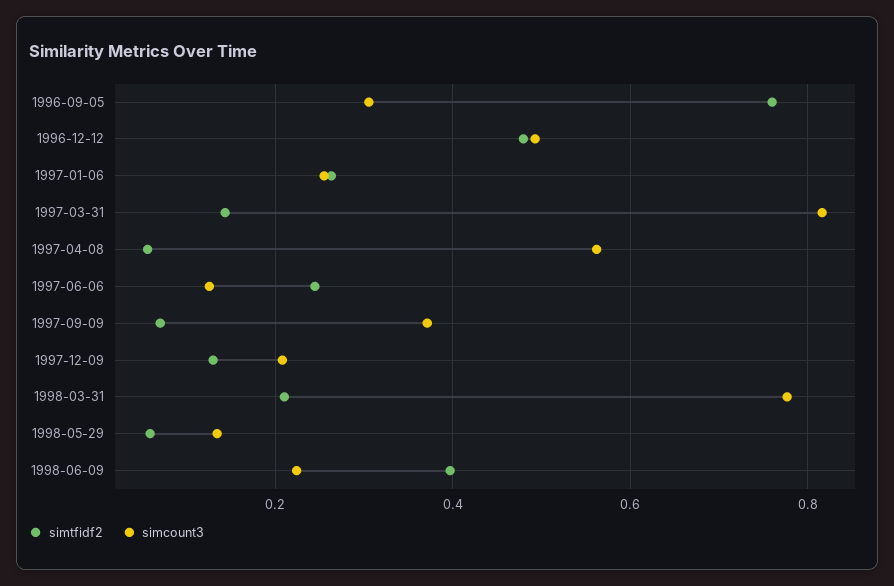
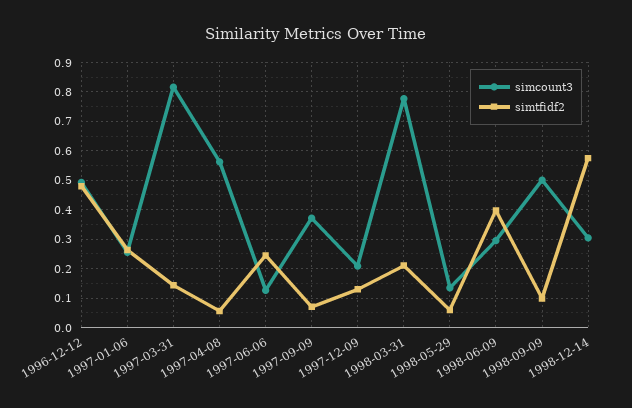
simtfidf2, 1996-09-05: 0.76 -> none
simcount3, 1996-09-05: 0.3 -> none
simcount3, 1998-06-09: 0.22 -> 0.3
simcount3, 1998-09-09: none -> 0.5
simtfidf2, 1998-09-09: none -> 0.1
simcount3, 1998-12-14: none -> 0.3
simtfidf2, 1998-12-14: none -> 0.575

